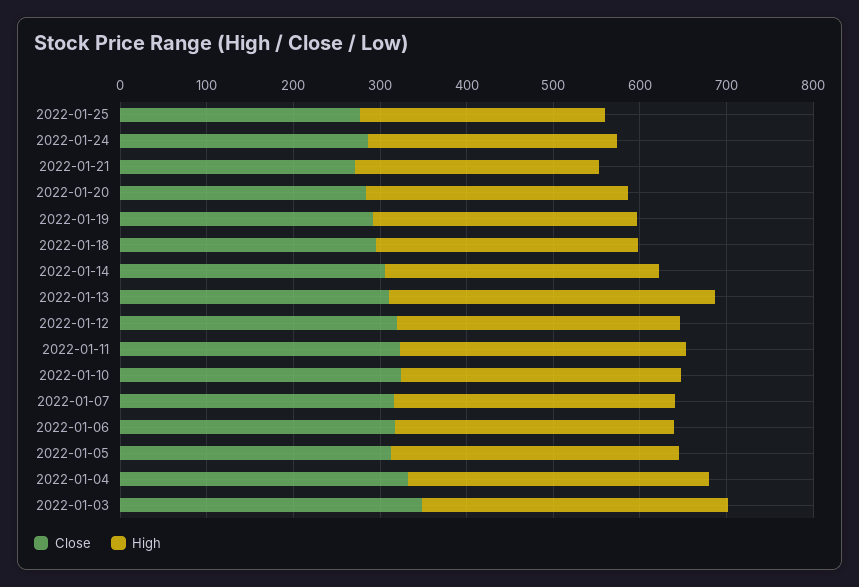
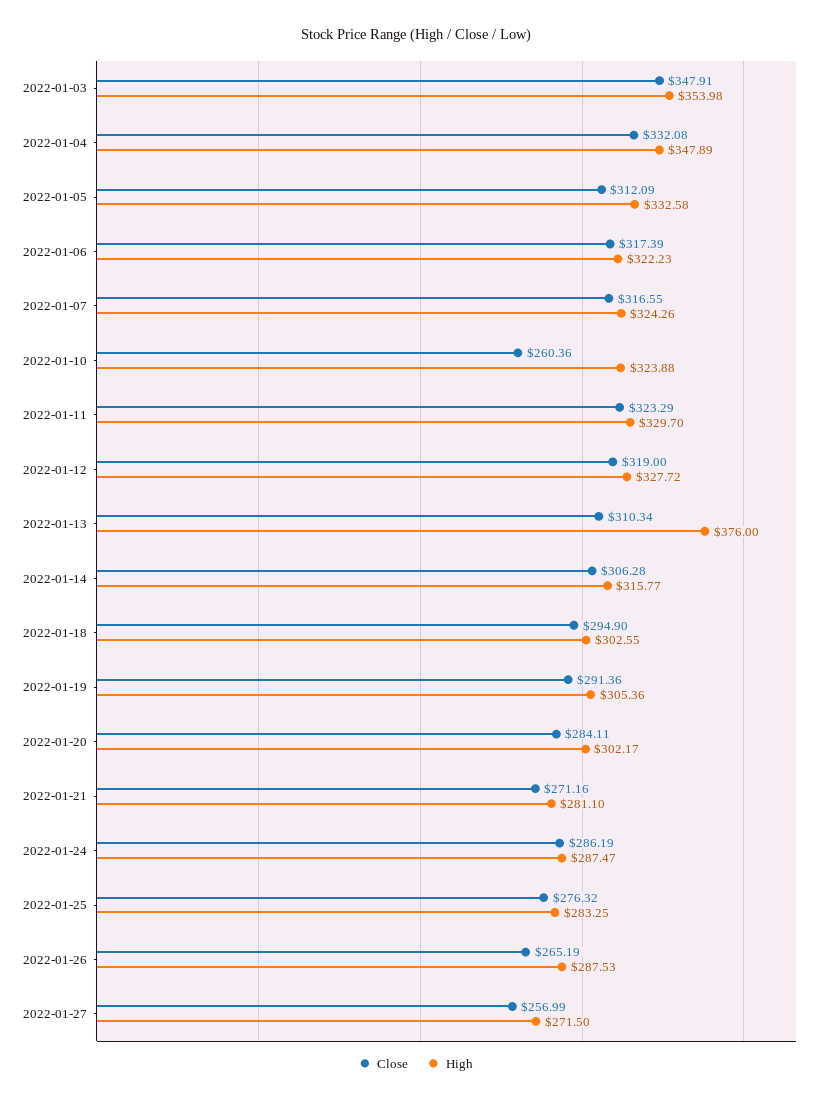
Close, 2022-01-10: 320 -> 260.36
Close, 2022-01-26: none -> 265.19
High, 2022-01-26: none -> 287.53
Close, 2022-01-27: none -> 256.99
High, 2022-01-27: none -> 271.5

